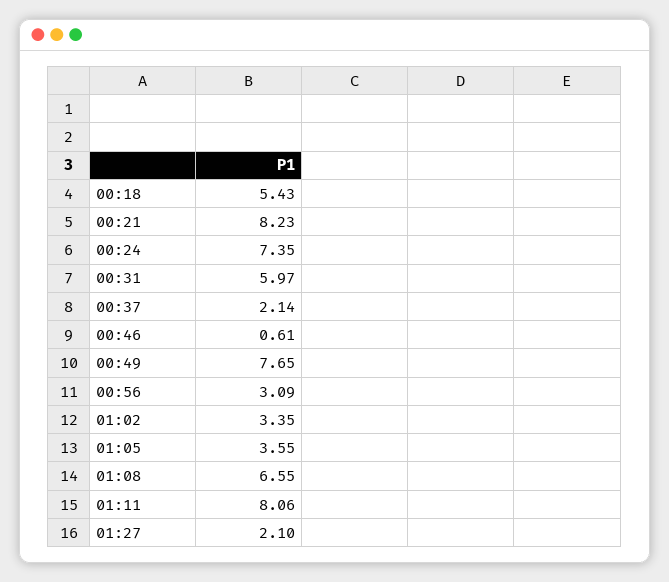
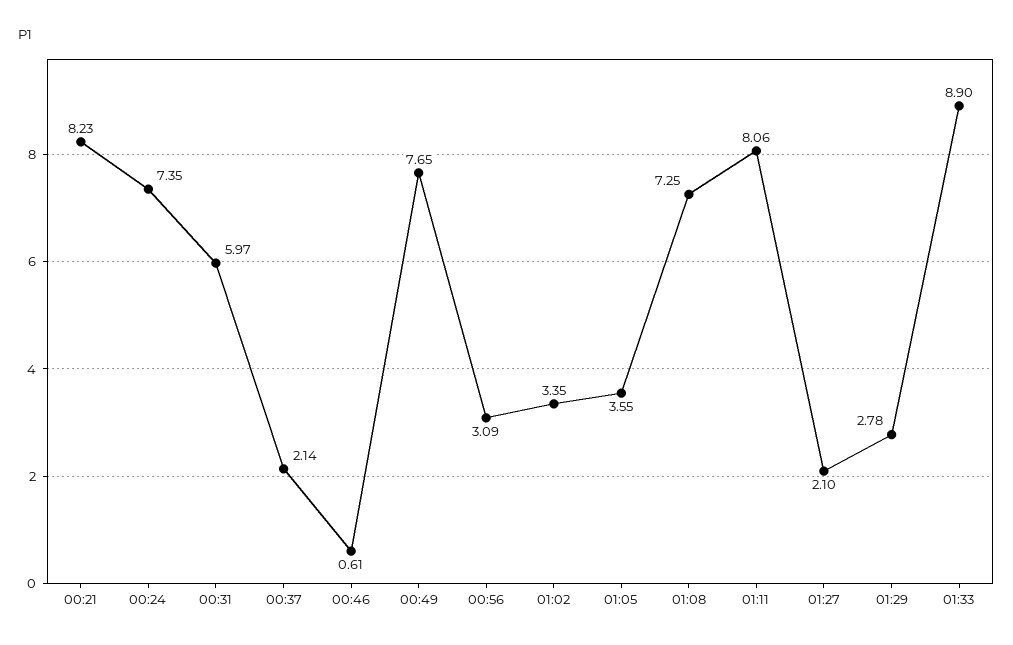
00:18: 5.43 -> none
01:08: 6.55 -> 7.25
01:29: none -> 2.78
01:33: none -> 8.9

